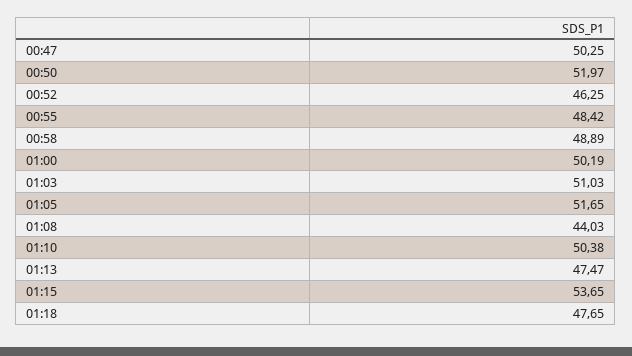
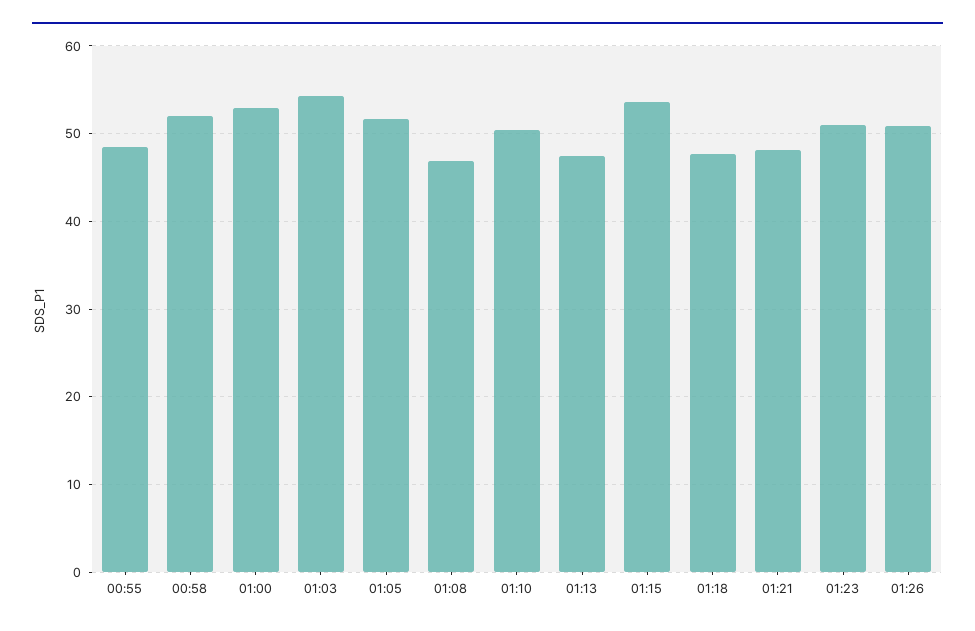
00:47: 50.25 -> none
00:50: 51.97 -> none
00:52: 46.25 -> none
00:58: 48.89 -> 52
01:00: 50.19 -> 53
01:03: 51.03 -> 54
01:08: 44.03 -> 47
01:21: none -> 48
01:23: none -> 51
01:26: none -> 51

